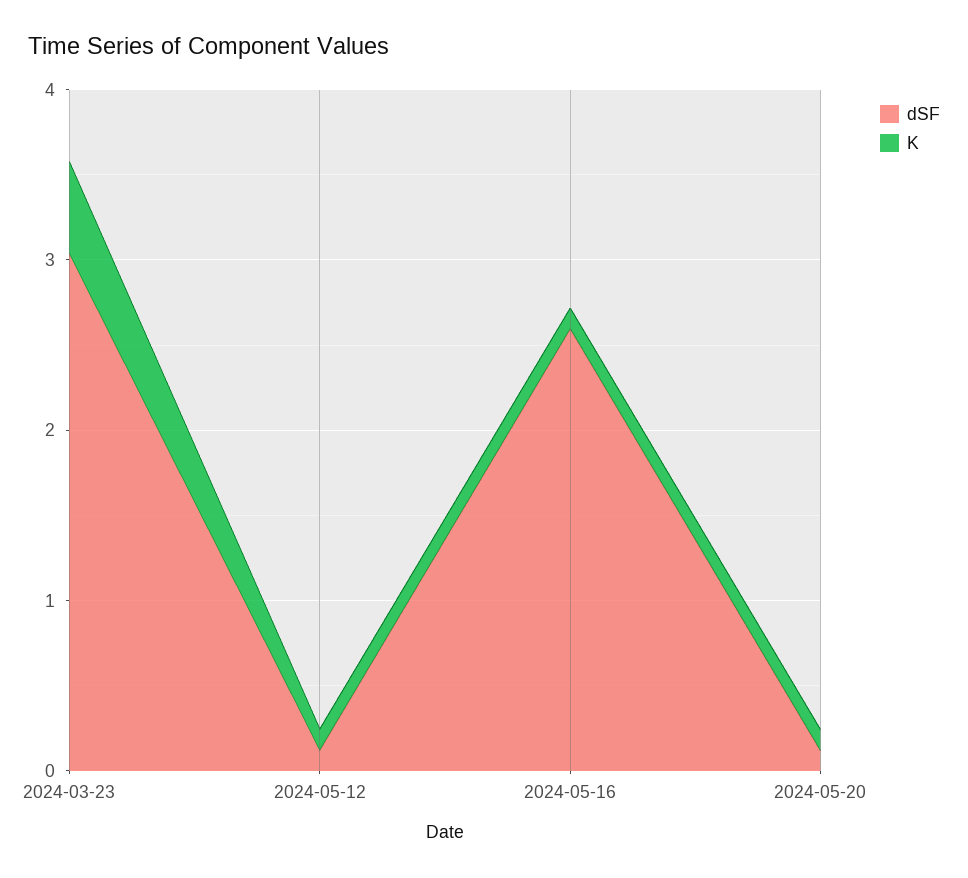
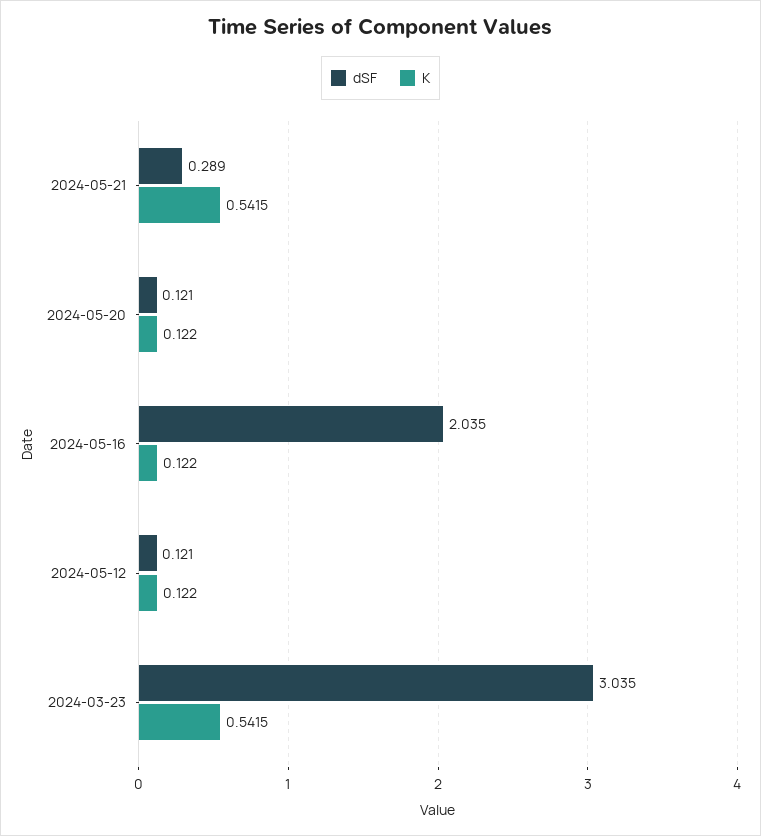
dSF, 2024-05-16: 2.6 -> 2.035
dSF, 2024-05-21: none -> 0.289
K, 2024-05-21: none -> 0.5415

